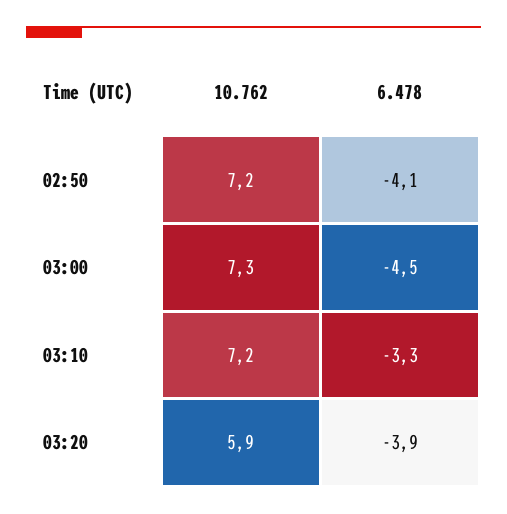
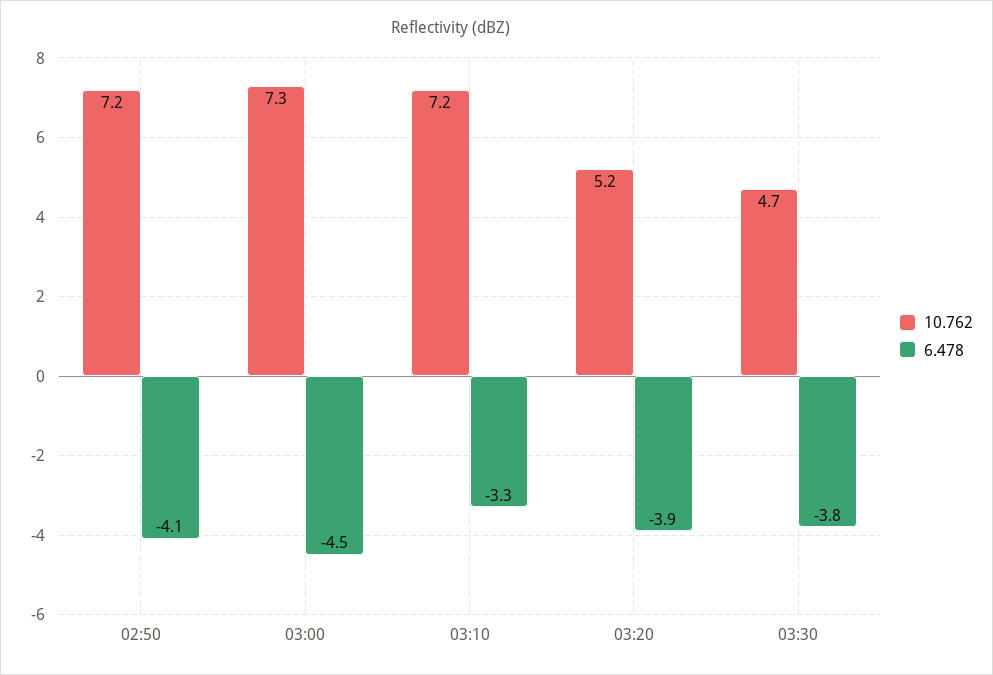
10.762, 03:20: 5.9 -> 5.2
10.762, 03:30: none -> 4.7
6.478, 03:30: none -> -3.8

